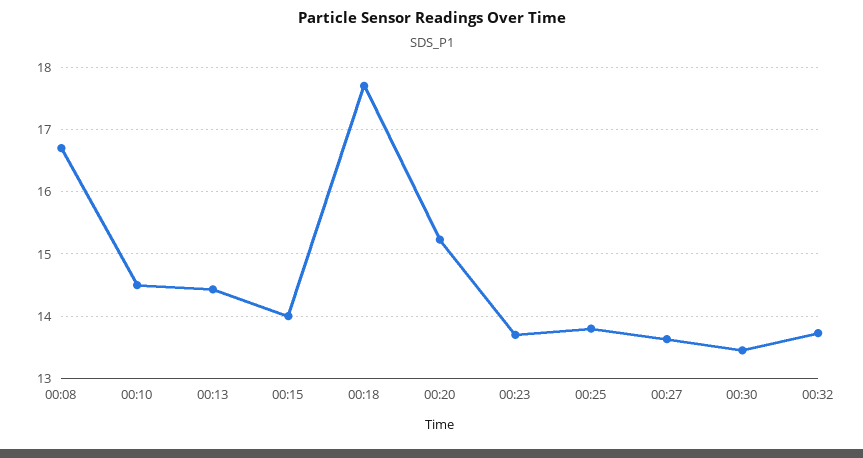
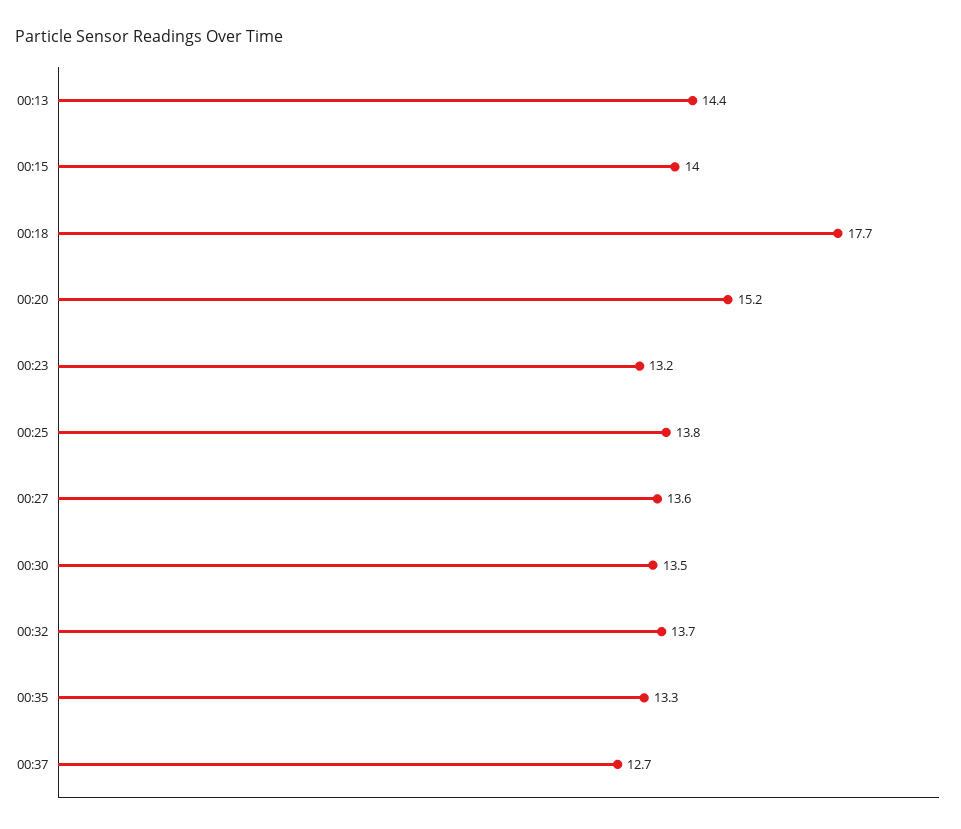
00:08: 16.7 -> none
00:10: 14.5 -> none
00:23: 13.7 -> 13.2
00:35: none -> 13.3
00:37: none -> 12.7

